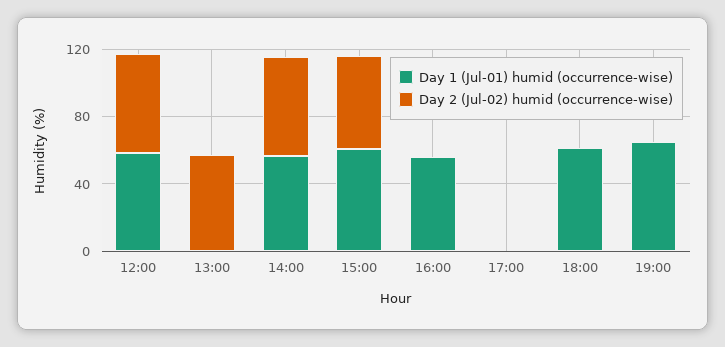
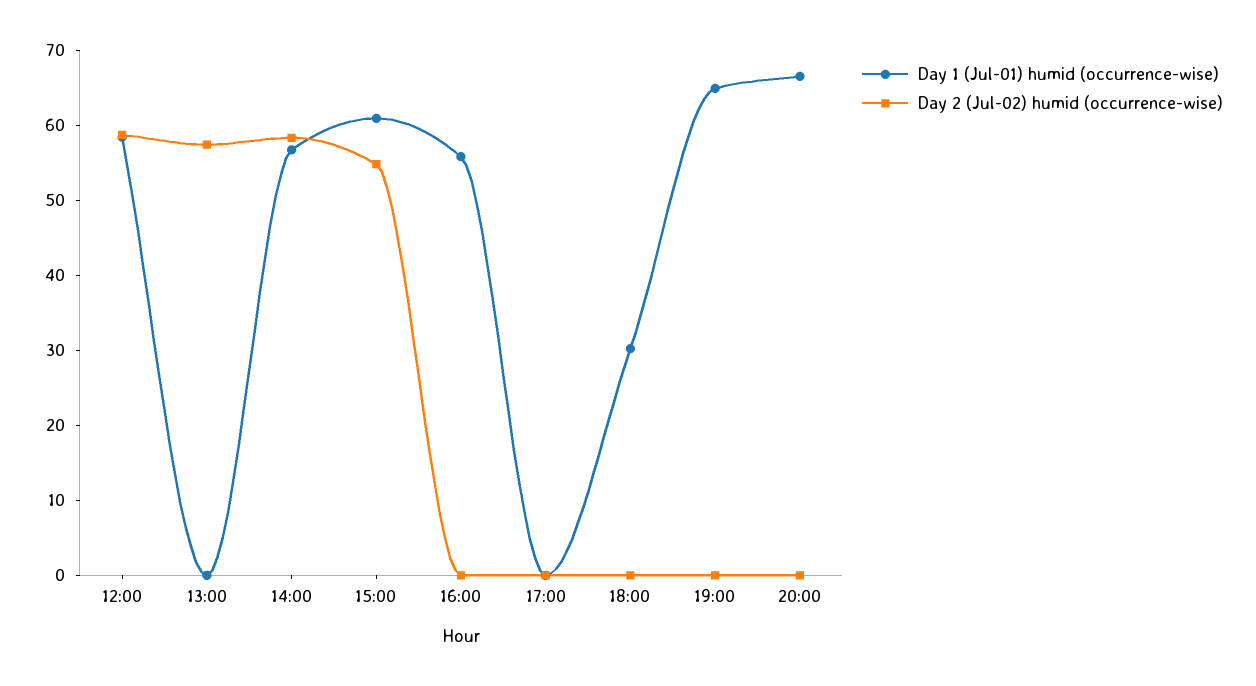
Day 1 (Jul-01) humid (occurrence-wise), 18:00: 60 -> 30
Day 1 (Jul-01) humid (occurrence-wise), 20:00: none -> 66
Day 2 (Jul-02) humid (occurrence-wise), 20:00: none -> 0

